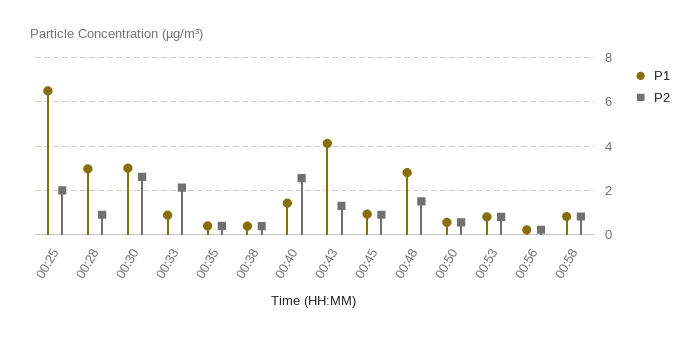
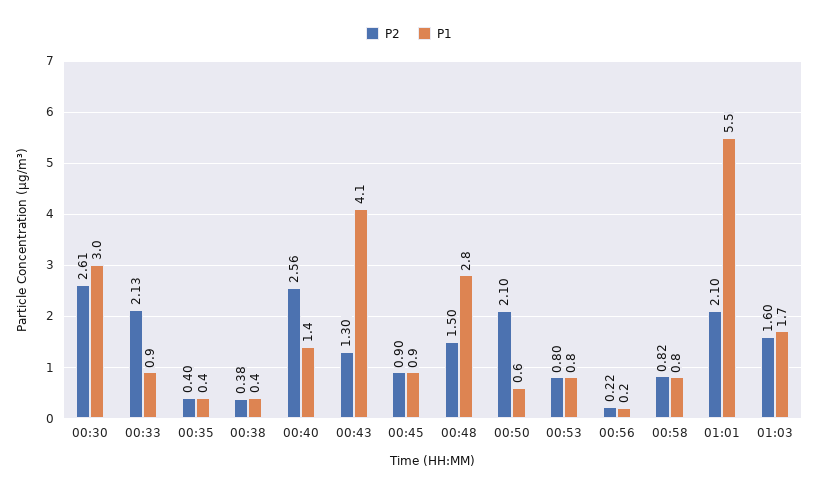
P1, 00:25: 6.5 -> none
P2, 00:25: 2 -> none
P1, 00:28: 3 -> none
P2, 00:28: 1 -> none
P2, 00:50: 0.5 -> 2.1
P2, 01:01: none -> 2.1
P1, 01:01: none -> 5.5
P2, 01:03: none -> 1.6
P1, 01:03: none -> 1.7

